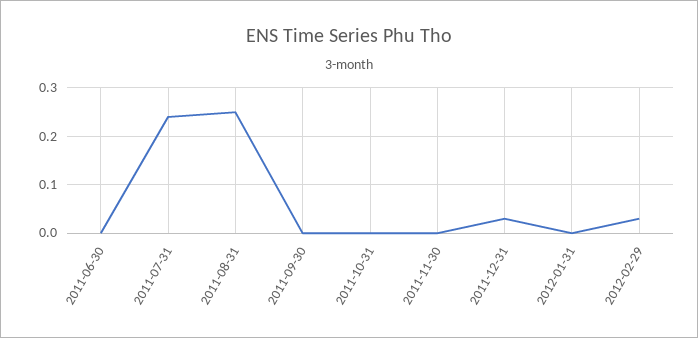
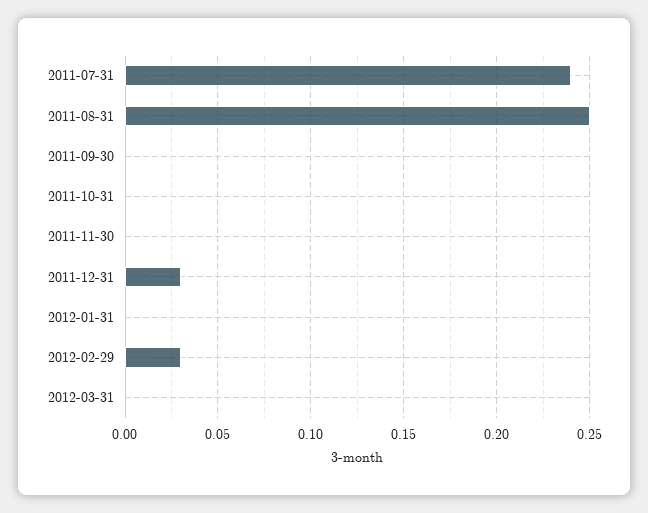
2011-06-30: 0 -> none
2012-03-31: none -> 0

